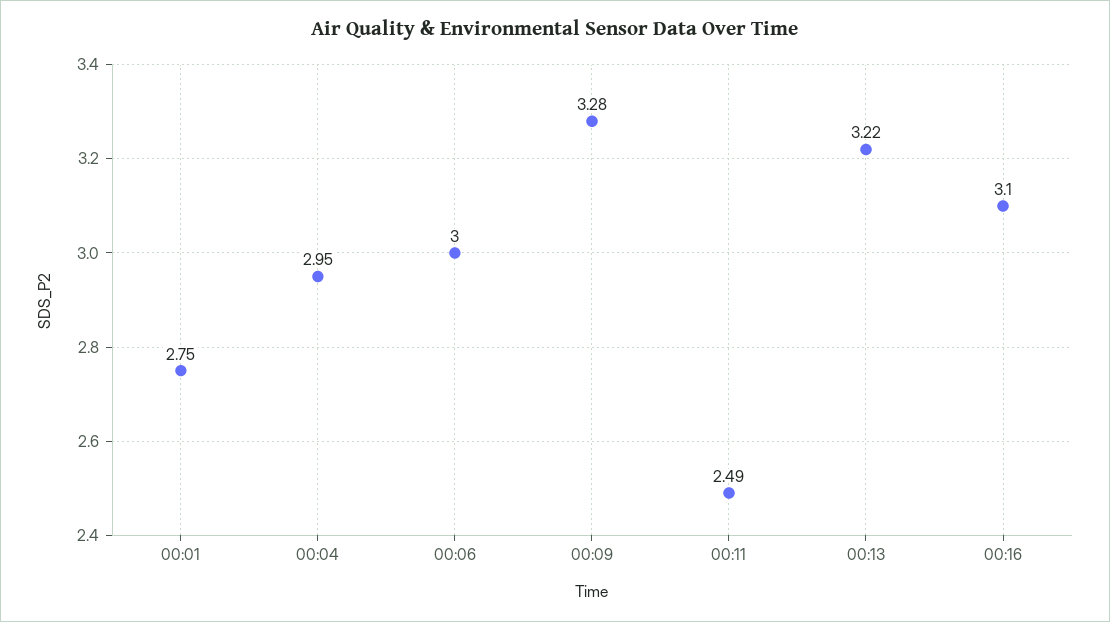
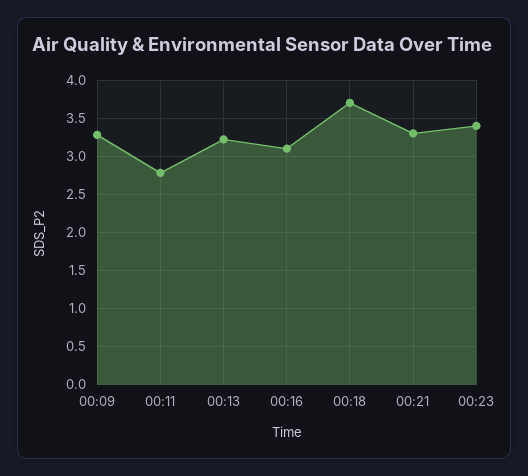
00:01: 2.75 -> none
00:04: 2.95 -> none
00:06: 3 -> none
00:11: 2.49 -> 2.8
00:18: none -> 3.7
00:21: none -> 3.3
00:23: none -> 3.4

